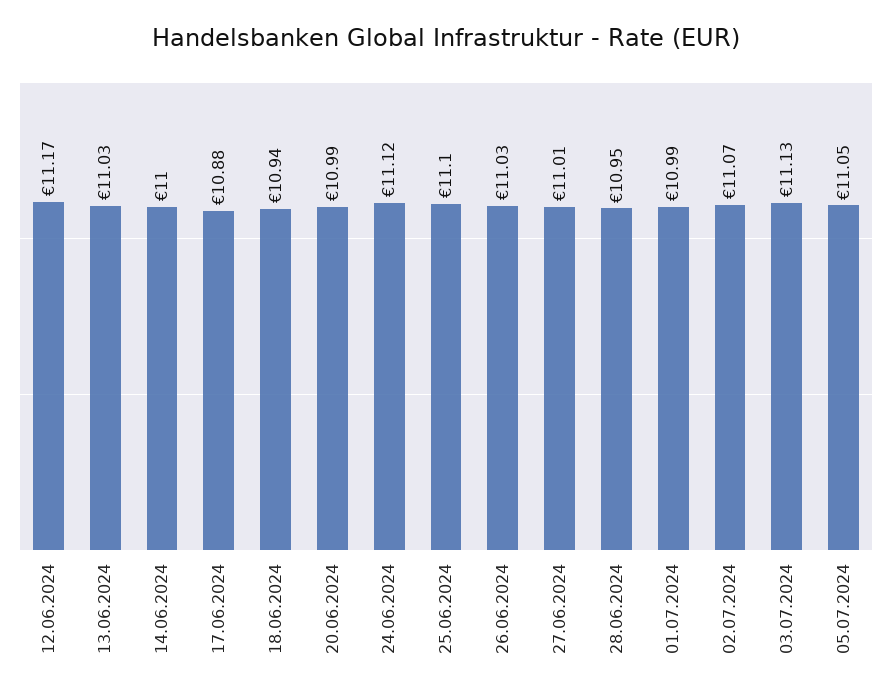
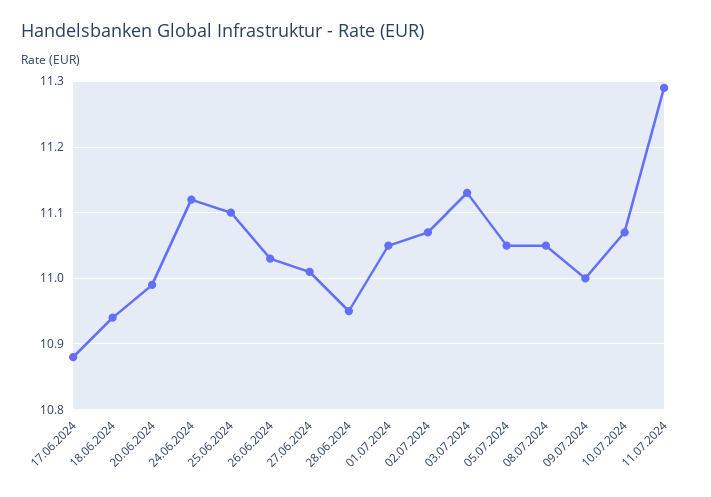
12.06.2024: 11.17 -> none
13.06.2024: 11.03 -> none
14.06.2024: 11 -> none
01.07.2024: 10.99 -> 11.05
08.07.2024: none -> 11.05
09.07.2024: none -> 11
10.07.2024: none -> 11.07
11.07.2024: none -> 11.29

